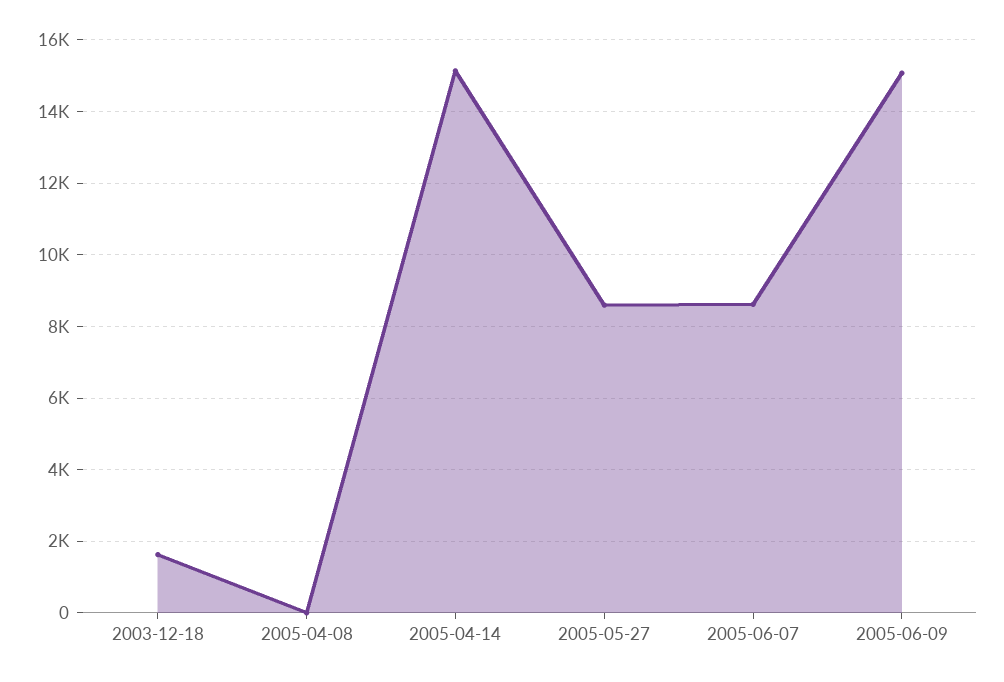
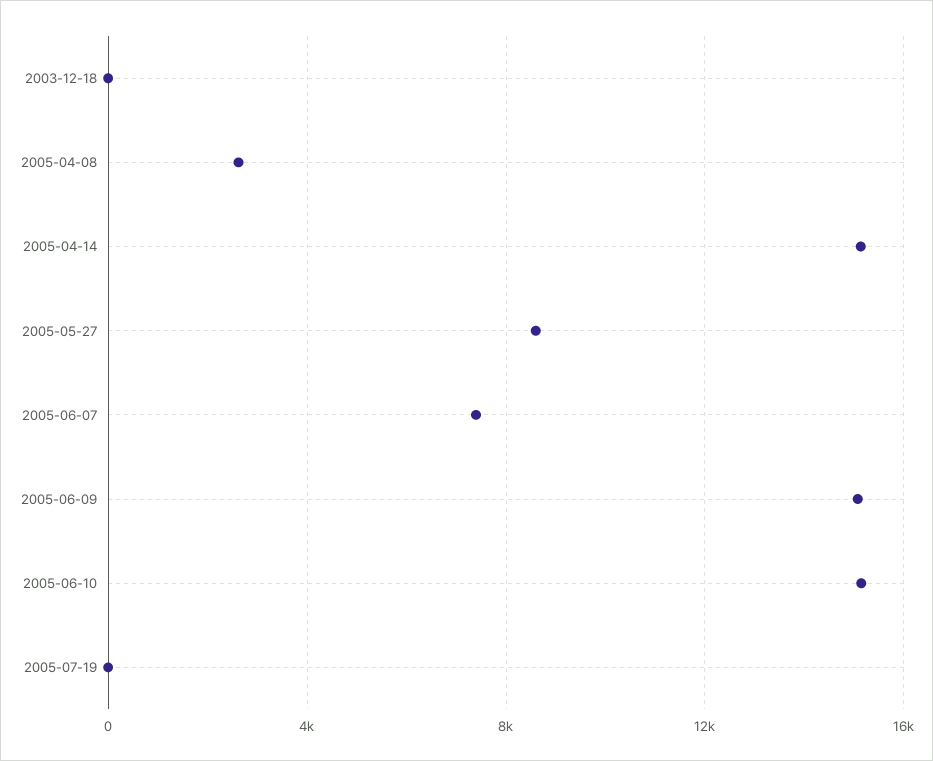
2003-12-18: 1600 -> 0
2005-04-08: 0 -> 2500
2005-06-07: 8600 -> 7500
2005-06-10: none -> 15000
2005-07-19: none -> 0

